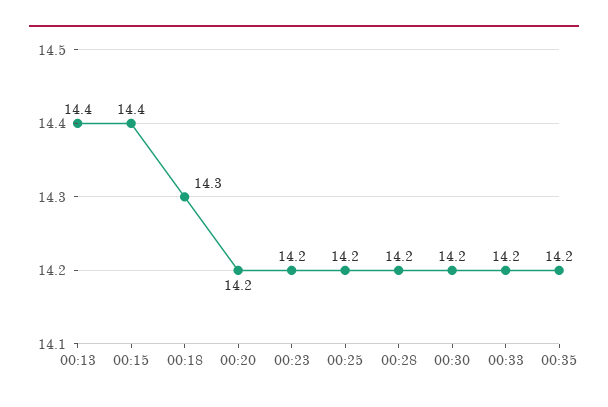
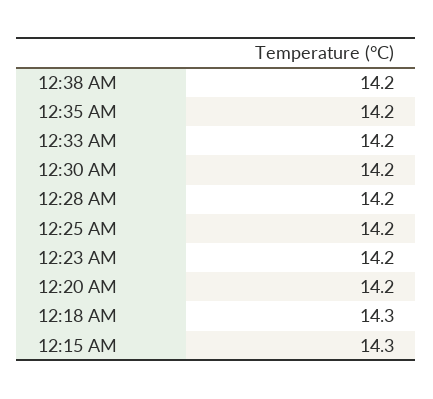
00:13: 14.4 -> none
00:15: 14.4 -> 14.3
12:38 AM: none -> 14.2

